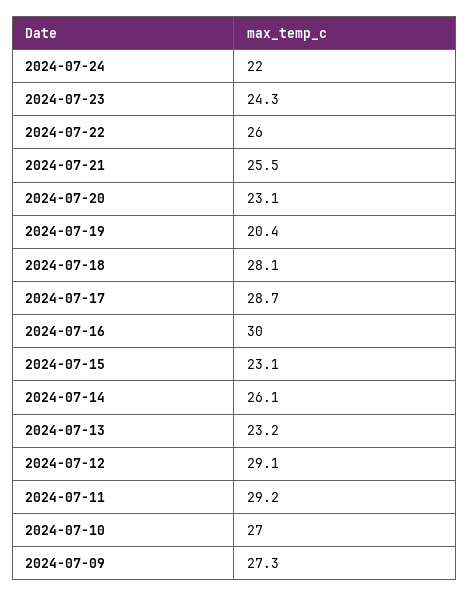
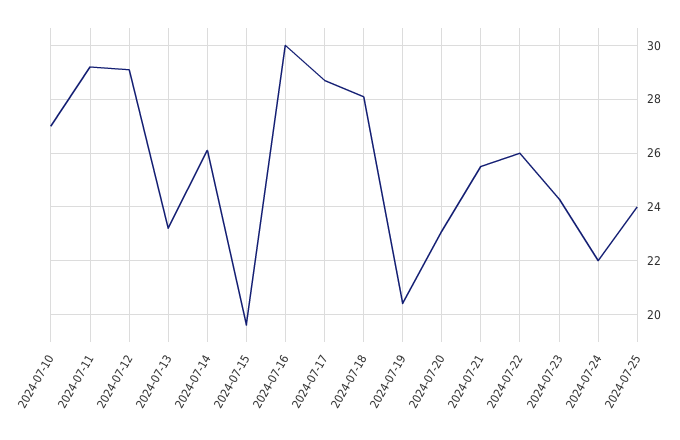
2024-07-15: 23.1 -> 19.5
2024-07-09: 27.3 -> none
2024-07-25: none -> 24

